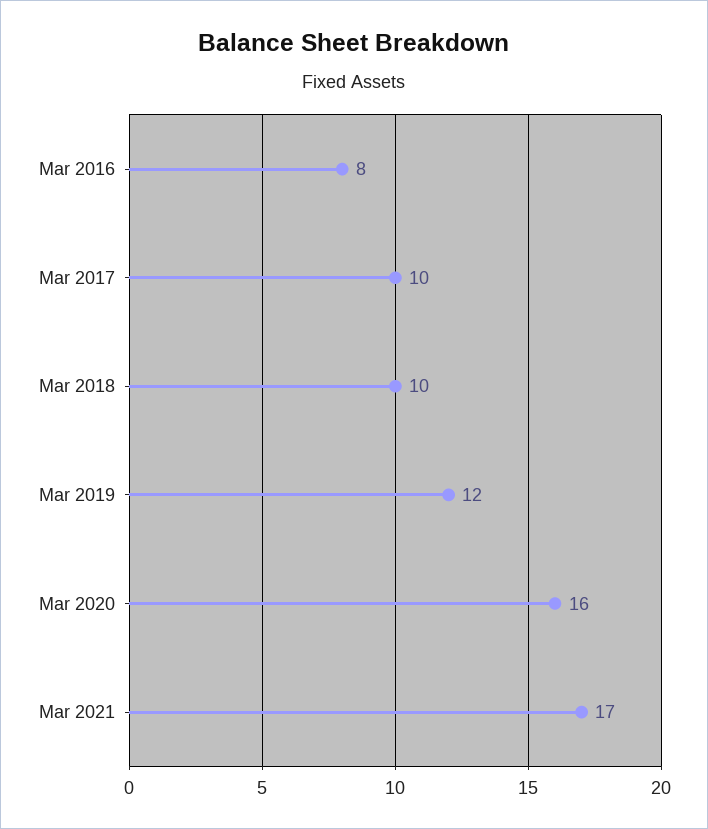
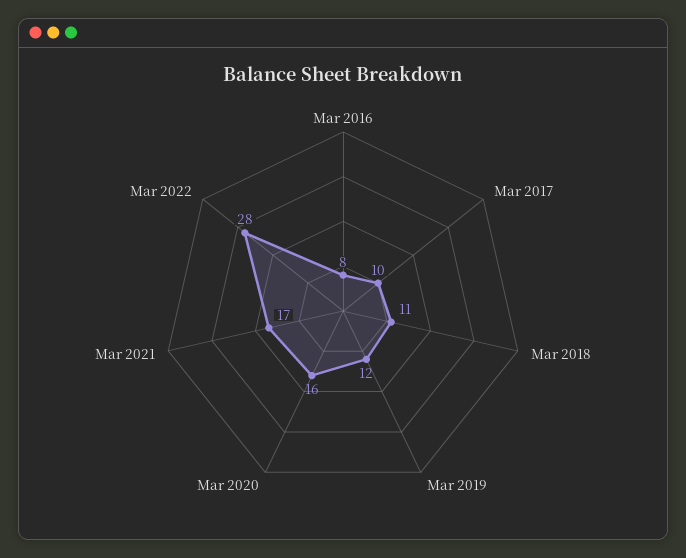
Mar 2018: 10 -> 11
Mar 2022: none -> 28

